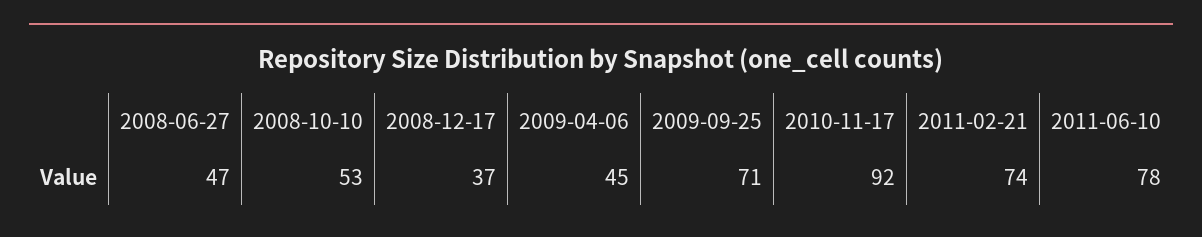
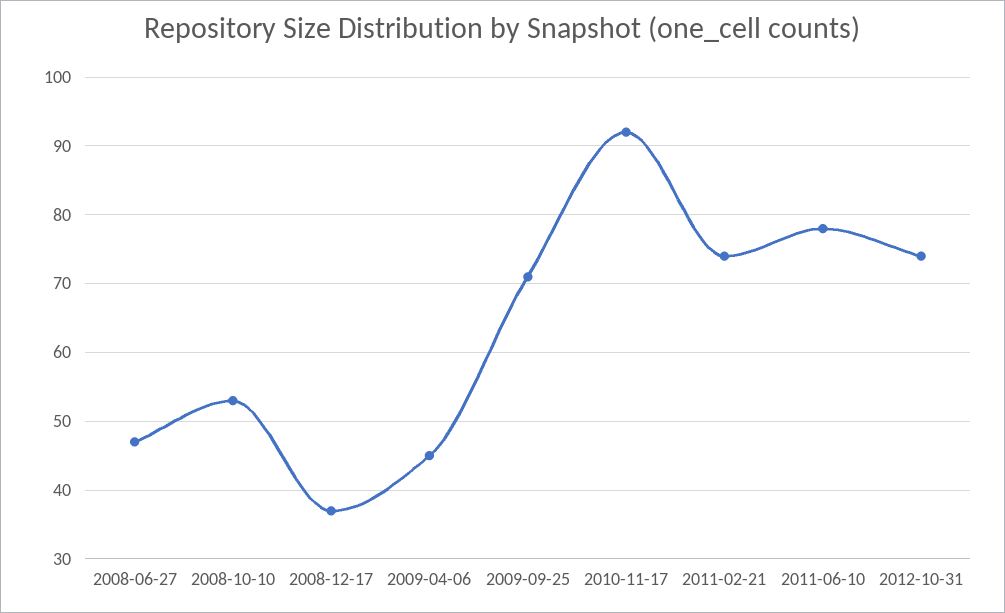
2012-10-31: none -> 74

